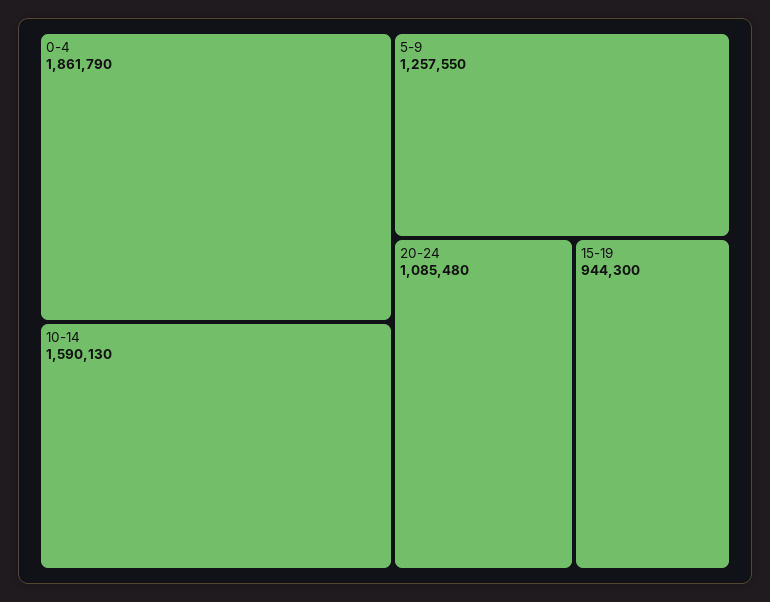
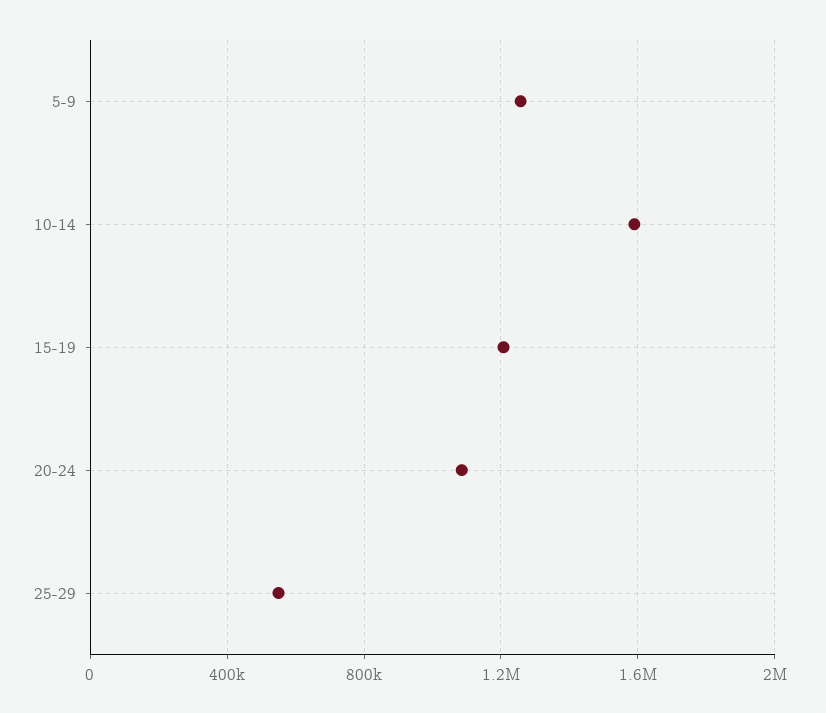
0-4: 1861790 -> none
15-19: 944300 -> 1200000
25-29: none -> 550000

